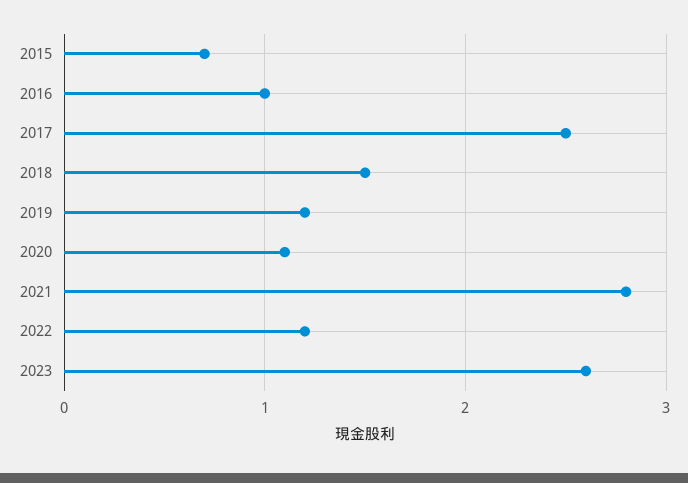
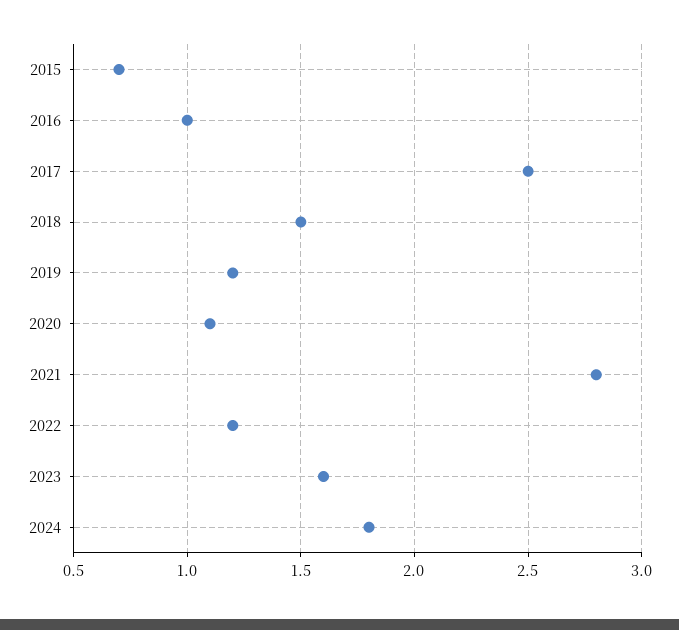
2023: 2.6 -> 1.6
2024: none -> 1.8

